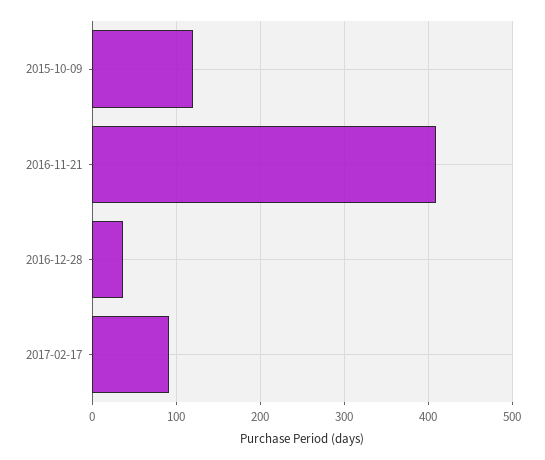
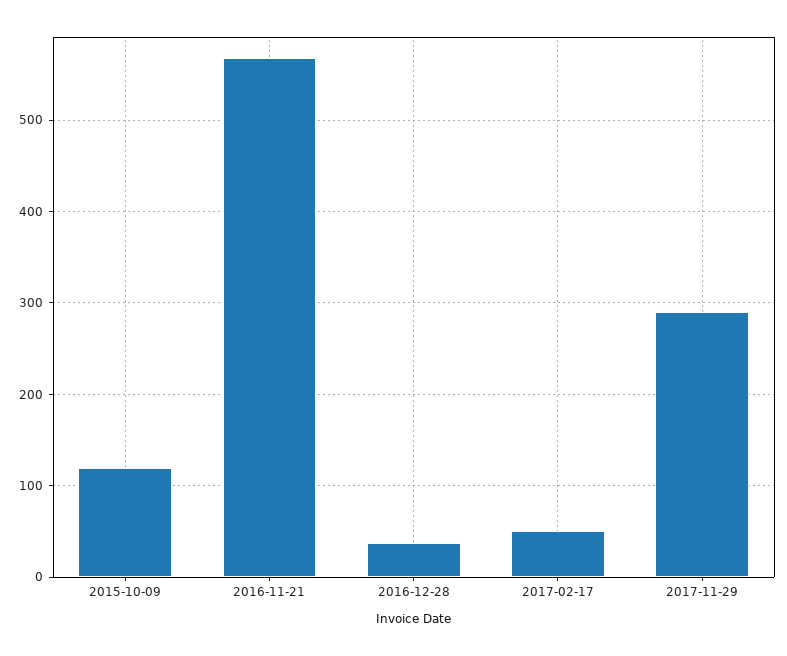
2016-11-21: 410 -> 570
2017-02-17: 90 -> 50
2017-11-29: none -> 290

